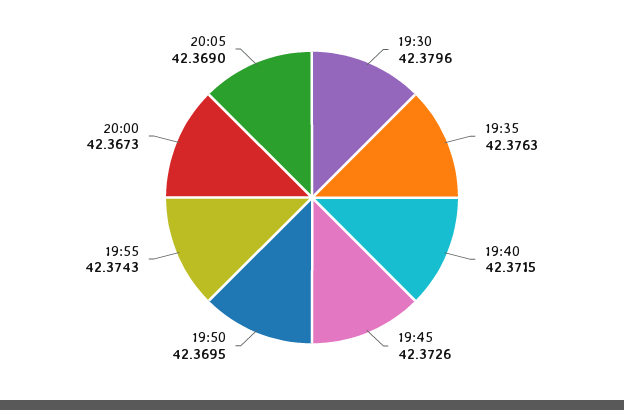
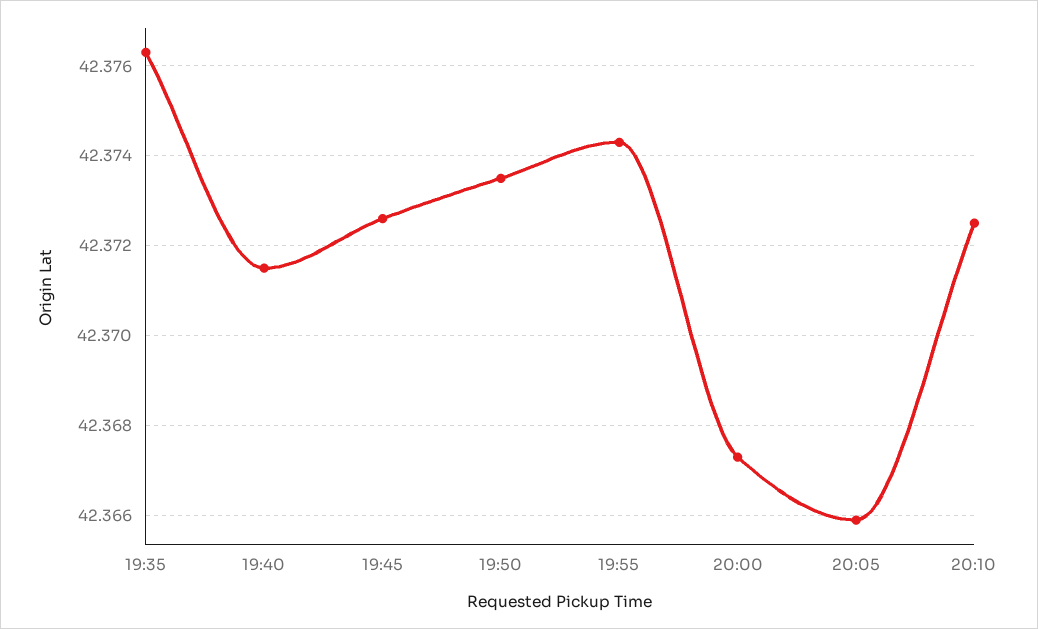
19:30: 42.3796 -> none
19:50: 42.3695 -> 42.3735
20:05: 42.369 -> 42.366
20:10: none -> 42.3725

